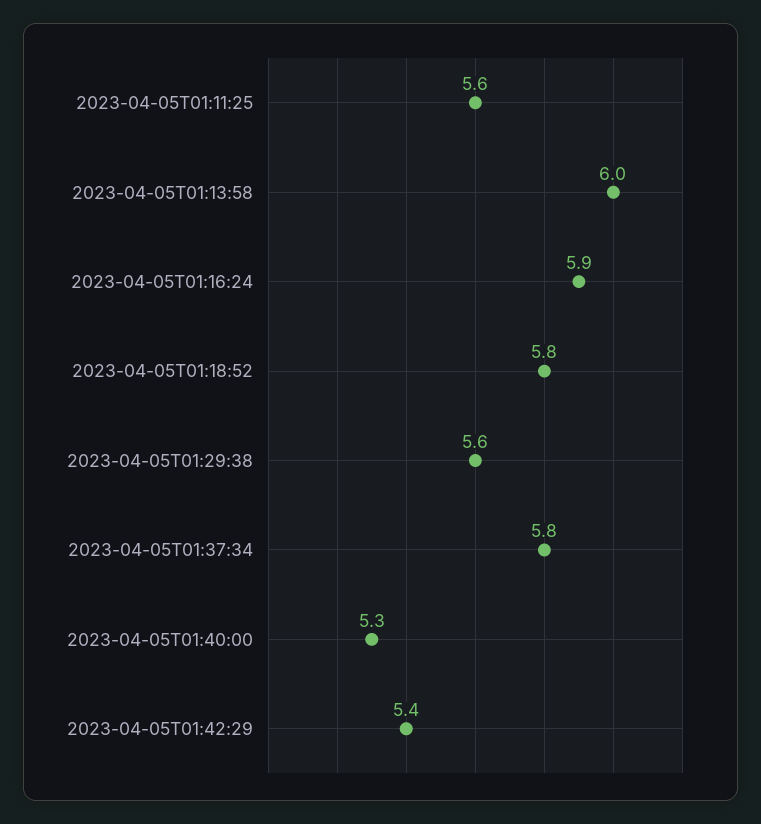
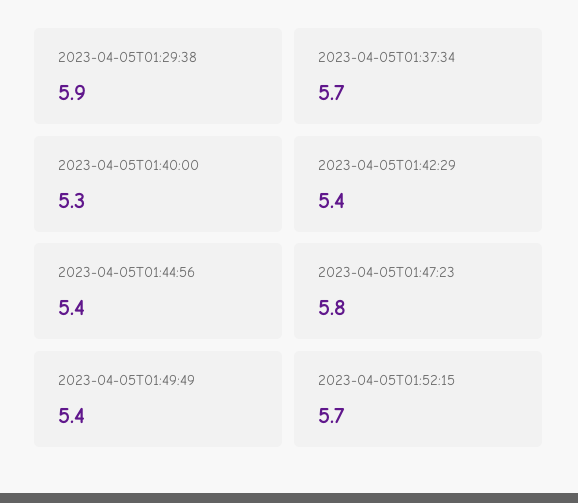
2023-04-05T01:11:25: 5.6 -> none
2023-04-05T01:13:58: 6 -> none
2023-04-05T01:16:24: 5.9 -> none
2023-04-05T01:18:52: 5.8 -> none
2023-04-05T01:29:38: 5.6 -> 5.9
2023-04-05T01:37:34: 5.8 -> 5.7
2023-04-05T01:44:56: none -> 5.4
2023-04-05T01:47:23: none -> 5.8
2023-04-05T01:49:49: none -> 5.4
2023-04-05T01:52:15: none -> 5.7

